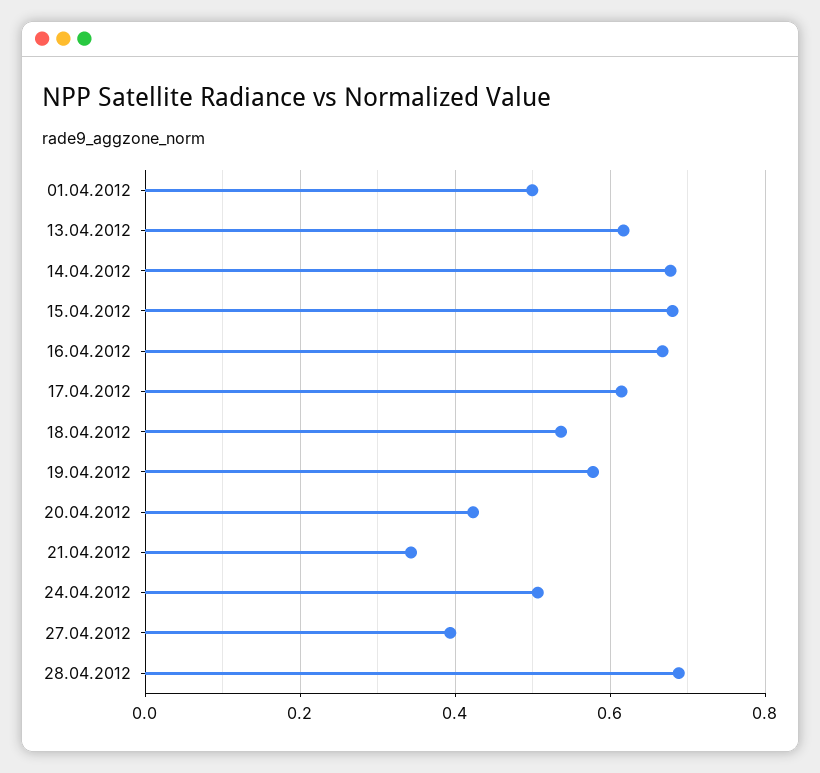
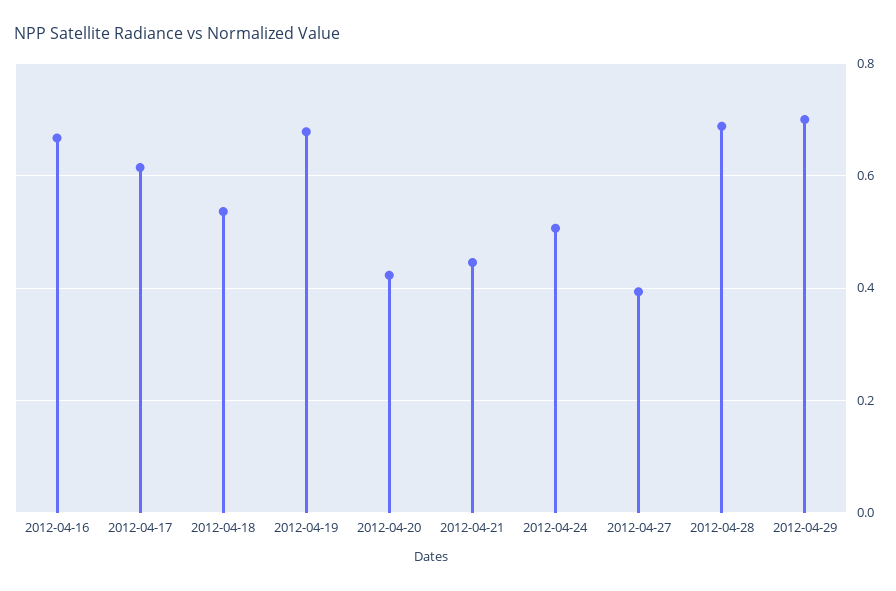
01.04.2012: 0.5 -> none
13.04.2012: 0.62 -> none
14.04.2012: 0.68 -> none
15.04.2012: 0.68 -> none
19.04.2012: 0.58 -> 0.68
21.04.2012: 0.34 -> 0.44
2012-04-29: none -> 0.7

